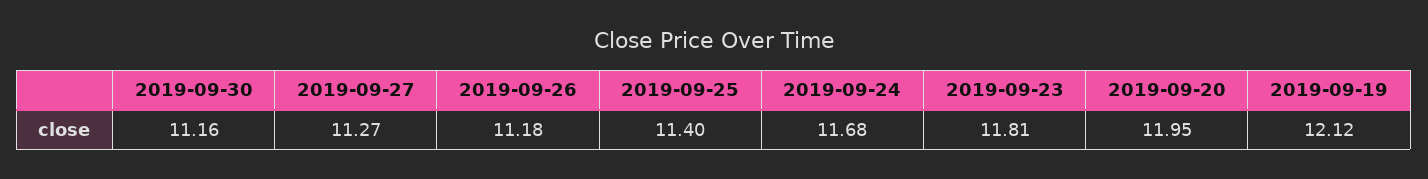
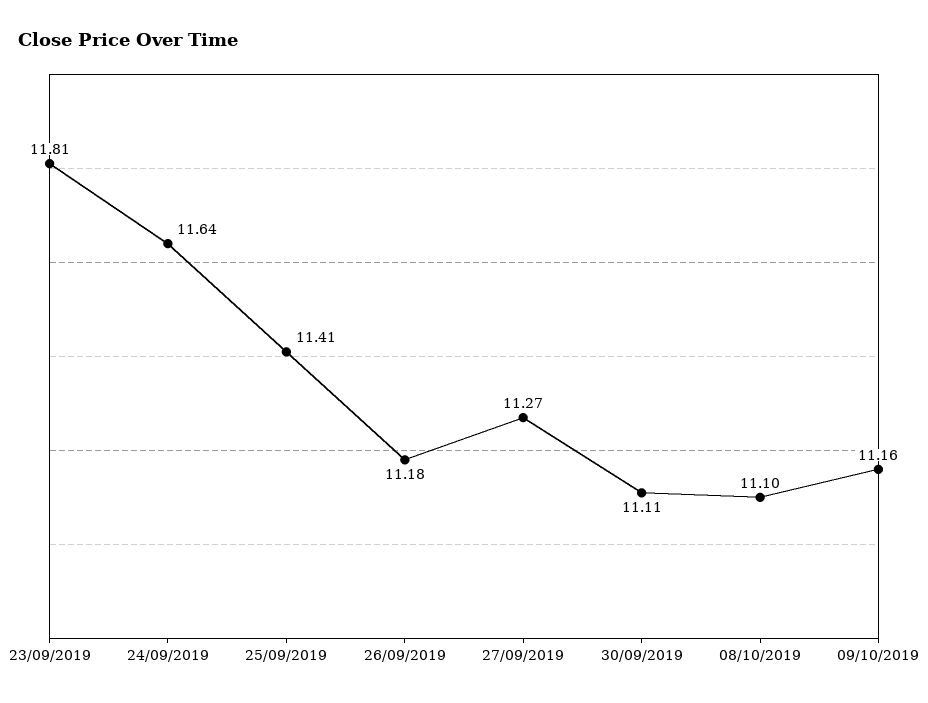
2019-09-30: 11.16 -> 11.11
2019-09-25: 11.4 -> 11.41
2019-09-24: 11.68 -> 11.64
2019-09-20: 11.95 -> none
2019-09-19: 12.12 -> none
08/10/2019: none -> 11.1
09/10/2019: none -> 11.16

